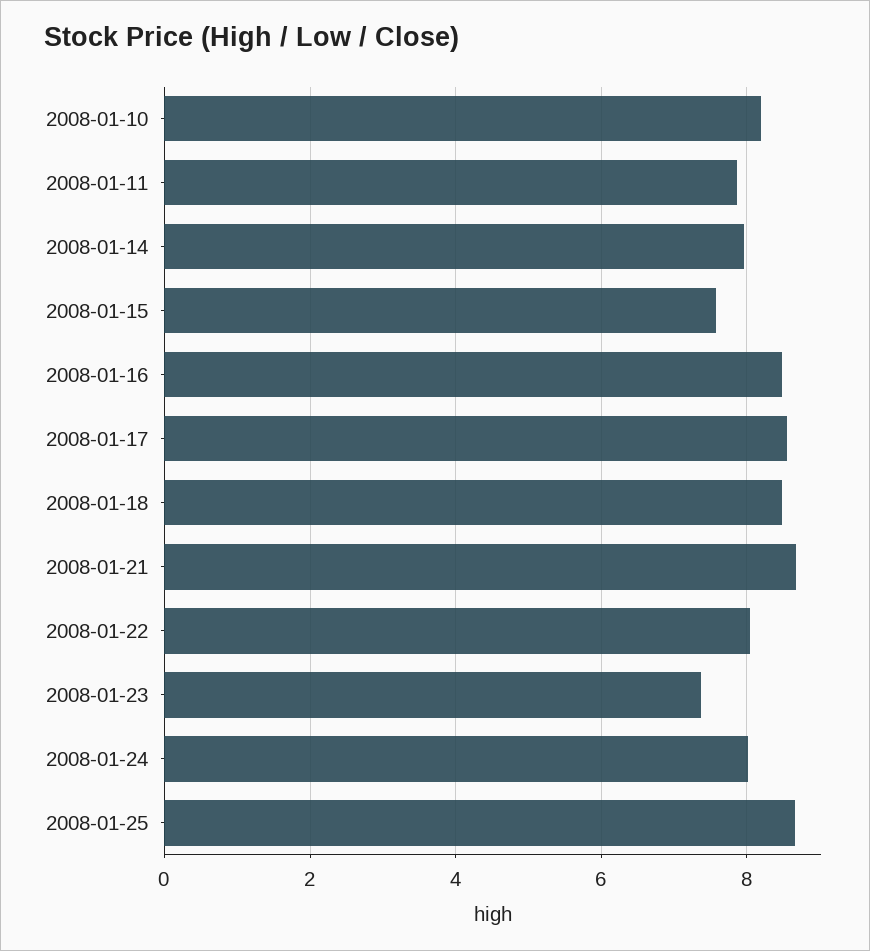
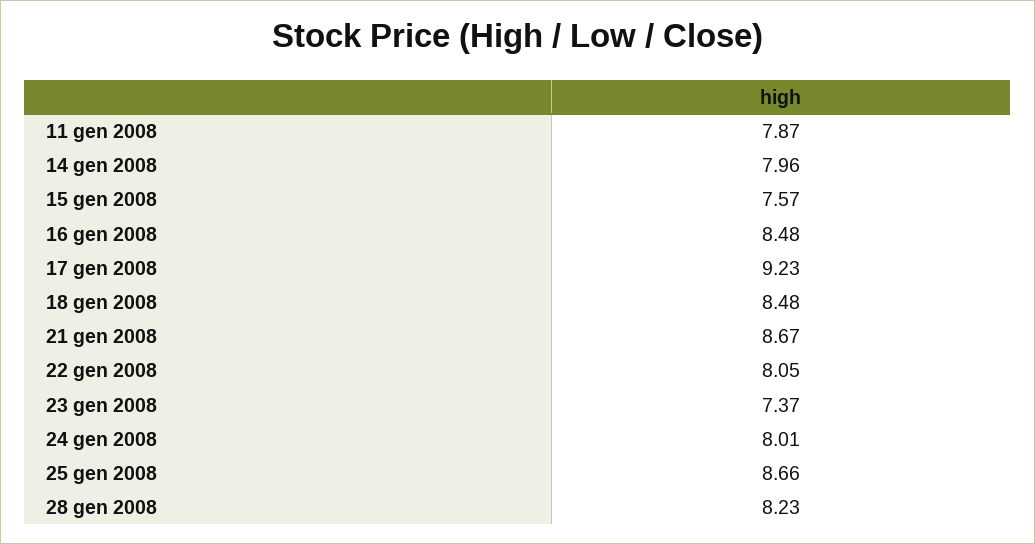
2008-01-10: 8.2 -> none
2008-01-17: 8.6 -> 9.23
28 gen 2008: none -> 8.23

